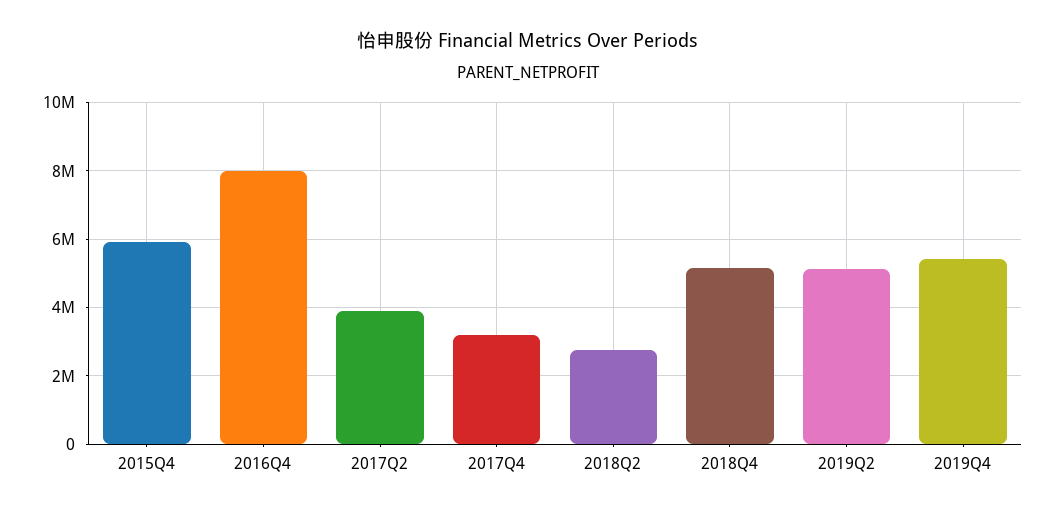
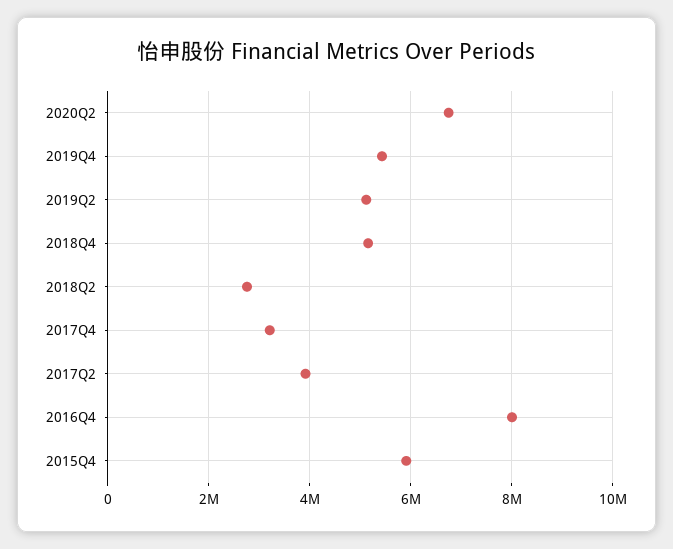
2020Q2: none -> 6800000

